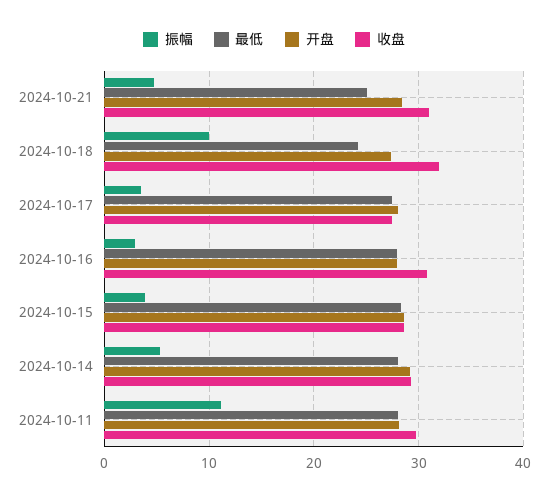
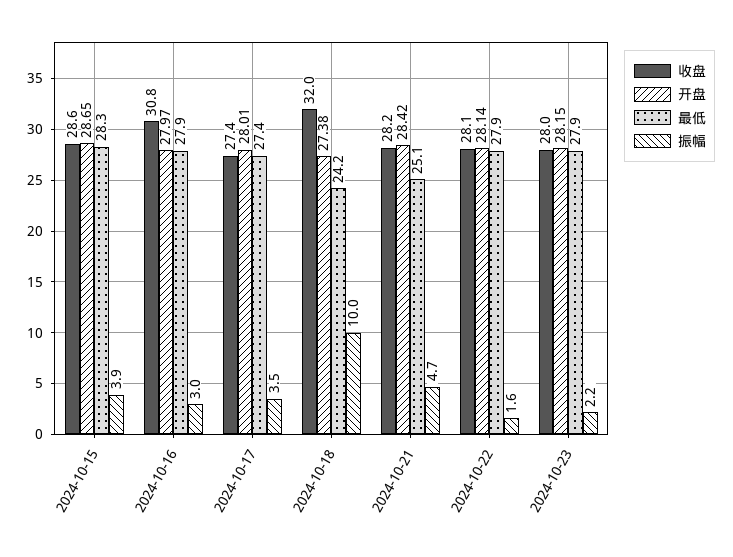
收盘, 2024-10-21: 31 -> 28.2
振幅, 2024-10-14: 5 -> none
最低, 2024-10-14: 28 -> none
开盘, 2024-10-14: 29 -> none
收盘, 2024-10-14: 29 -> none
振幅, 2024-10-11: 11 -> none
最低, 2024-10-11: 28 -> none
开盘, 2024-10-11: 28 -> none
收盘, 2024-10-11: 30 -> none
收盘, 2024-10-22: none -> 28.1
开盘, 2024-10-22: none -> 28.14
最低, 2024-10-22: none -> 27.9
振幅, 2024-10-22: none -> 1.6
收盘, 2024-10-23: none -> 28
开盘, 2024-10-23: none -> 28.15
最低, 2024-10-23: none -> 27.9
振幅, 2024-10-23: none -> 2.2

